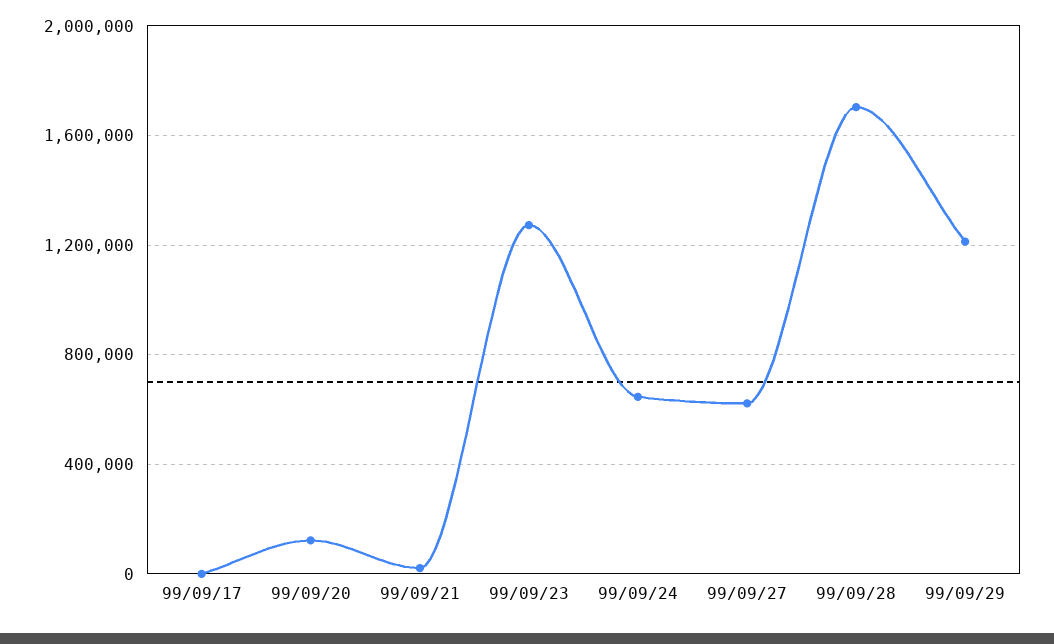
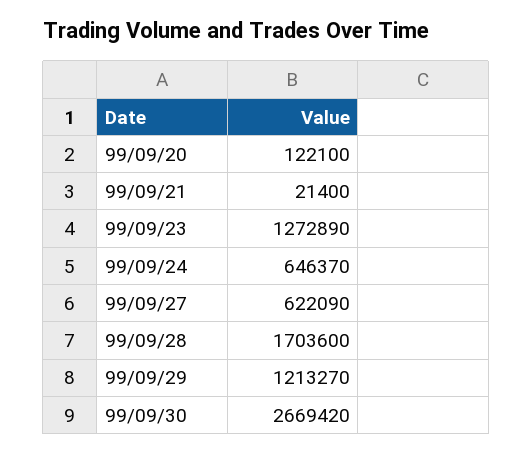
99/09/17: 0 -> none
99/09/30: none -> 2669420

